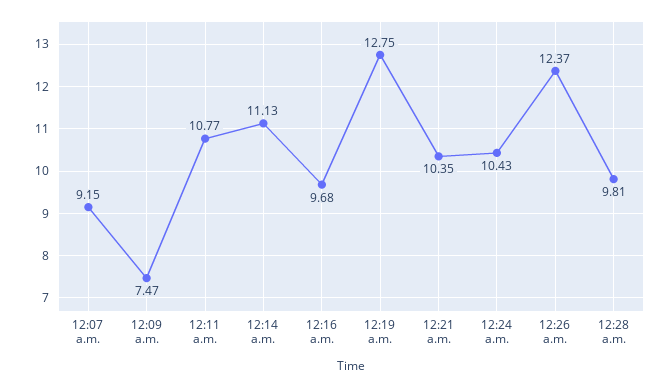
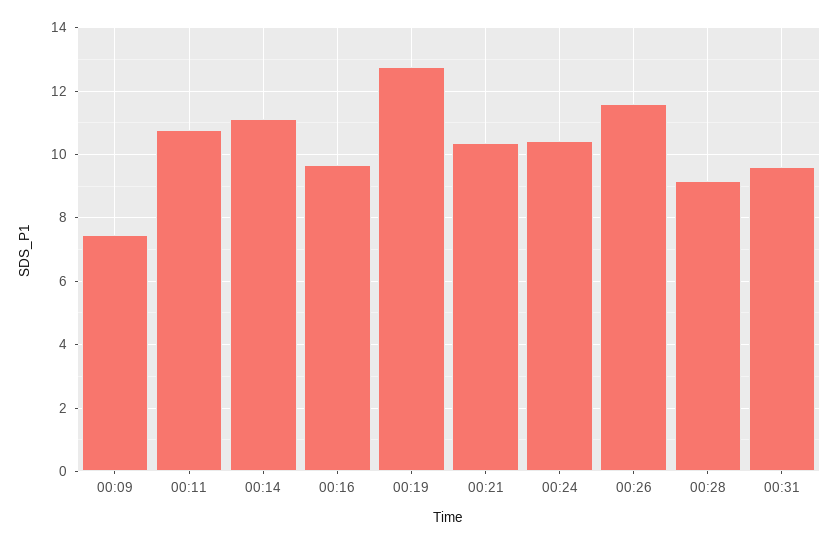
12:07 a.m.: 9.15 -> none
12:26 a.m.: 12.37 -> 11.6
12:28 a.m.: 9.81 -> 9.2
00:31: none -> 9.6

